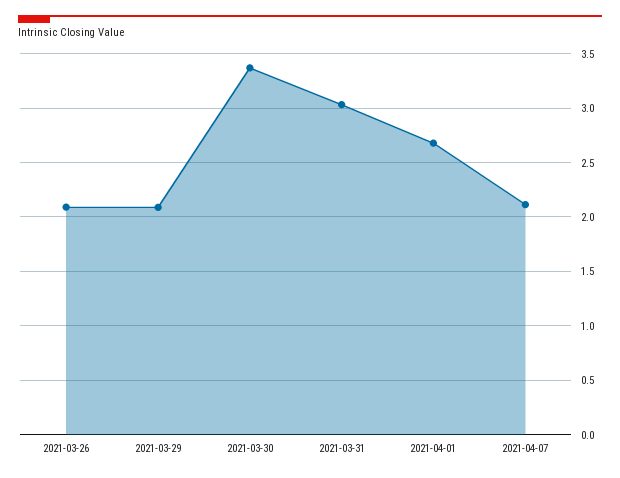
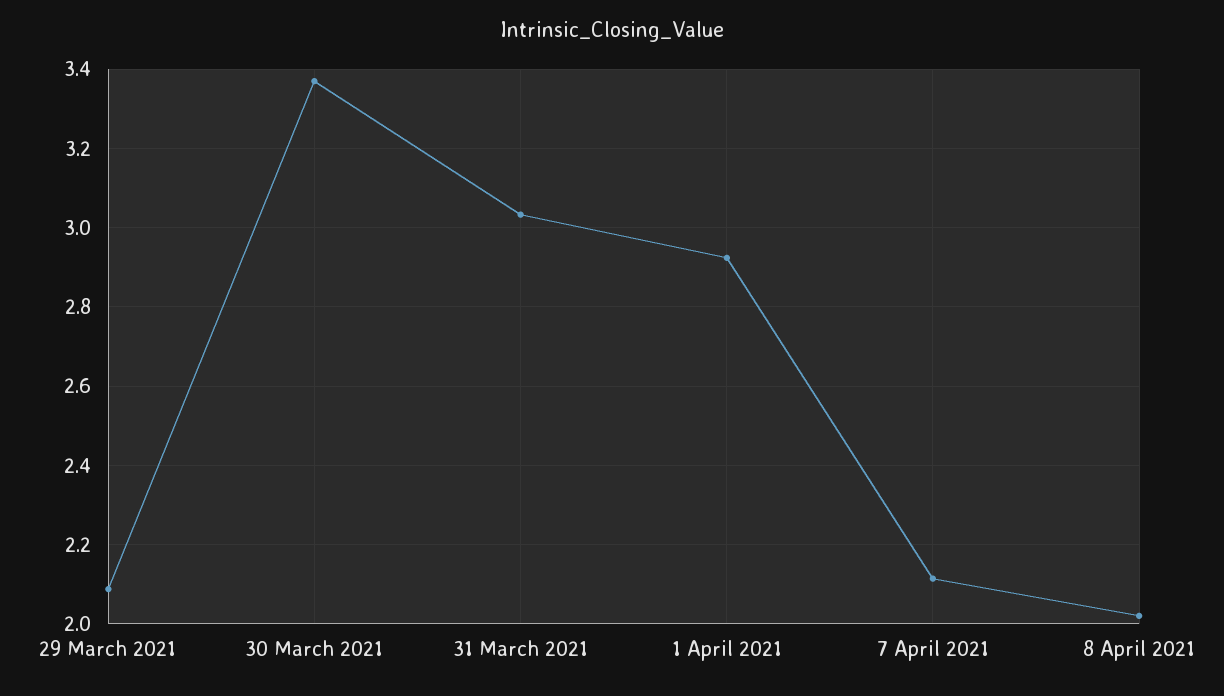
2021-03-26: 2.1 -> none
2021-04-01: 2.7 -> 2.92
8 April 2021: none -> 2.02

